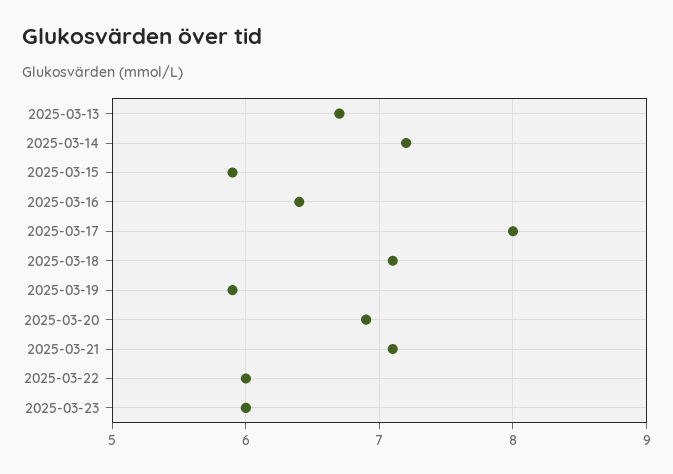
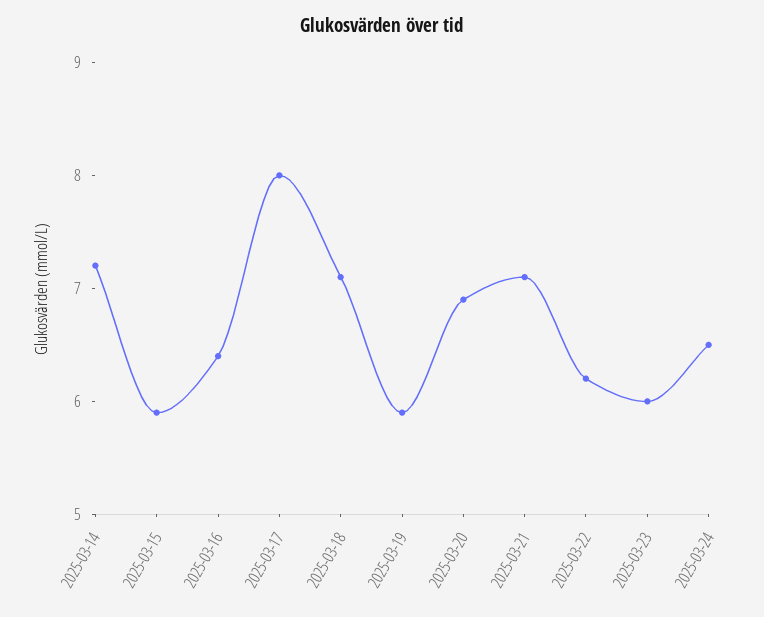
2025-03-13: 6.7 -> none
2025-03-22: 6 -> 6.2
2025-03-24: none -> 6.5

